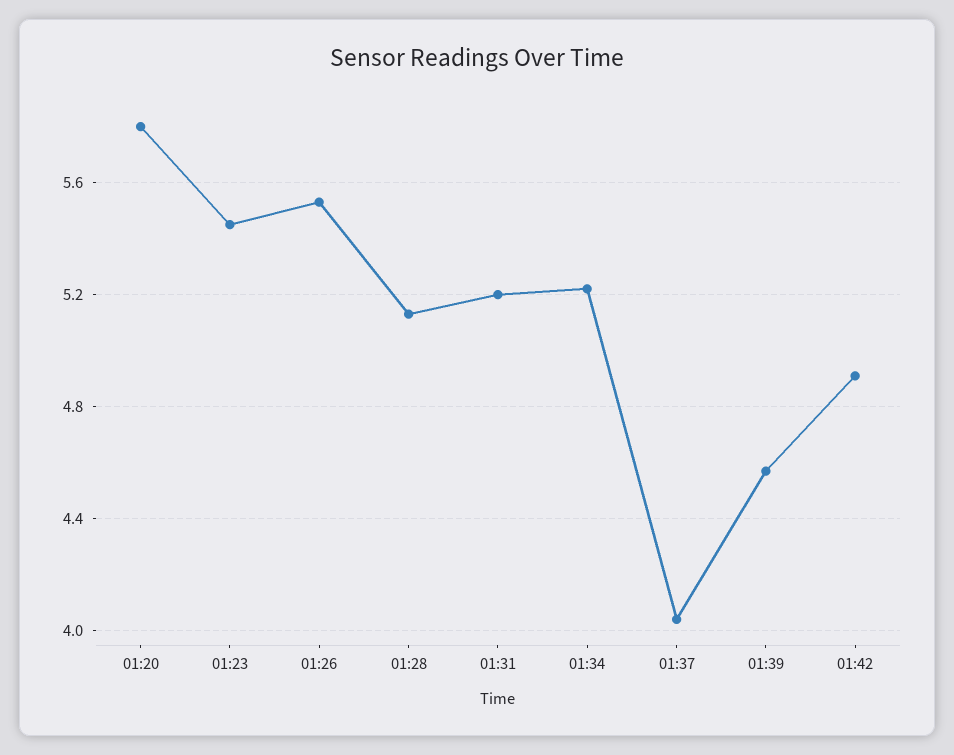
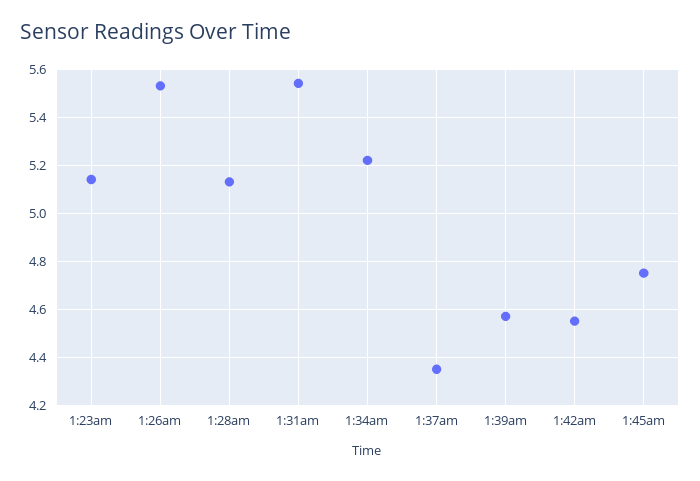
01:20: 5.8 -> none
01:23: 5.45 -> 5.15
01:31: 5.2 -> 5.55
01:37: 4.05 -> 4.35
01:42: 4.9 -> 4.55
1:45am: none -> 4.75

